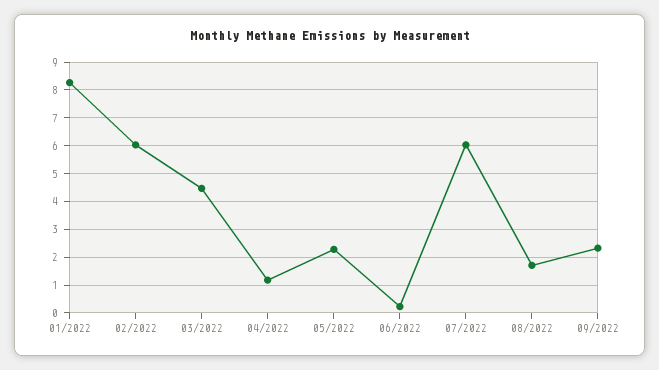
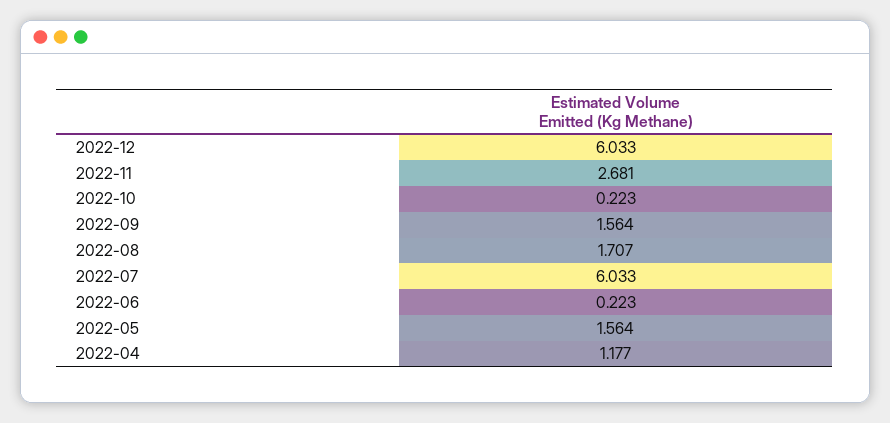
01/2022: 8.25 -> none
02/2022: 6 -> none
03/2022: 4.5 -> none
05/2022: 2.25 -> 1.564
09/2022: 2.25 -> 1.564
2022-12: none -> 6.033
2022-11: none -> 2.681
2022-10: none -> 0.223

